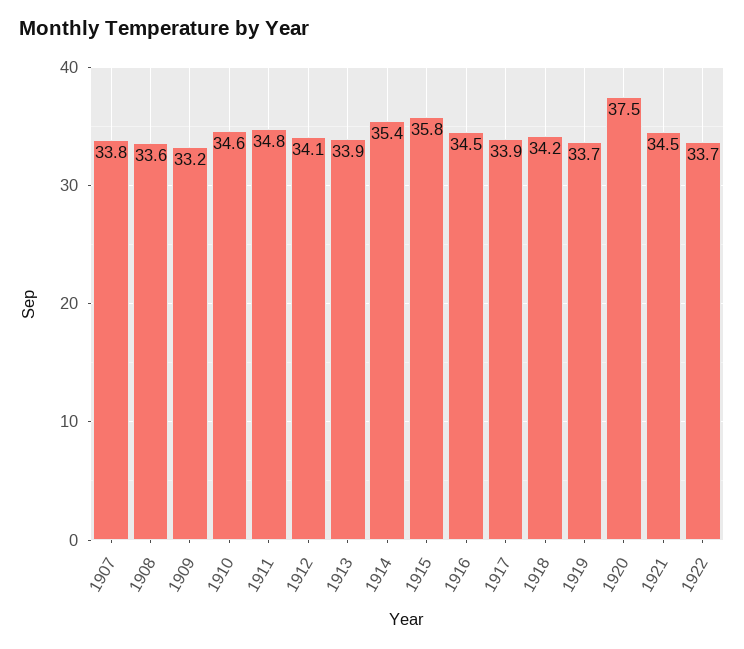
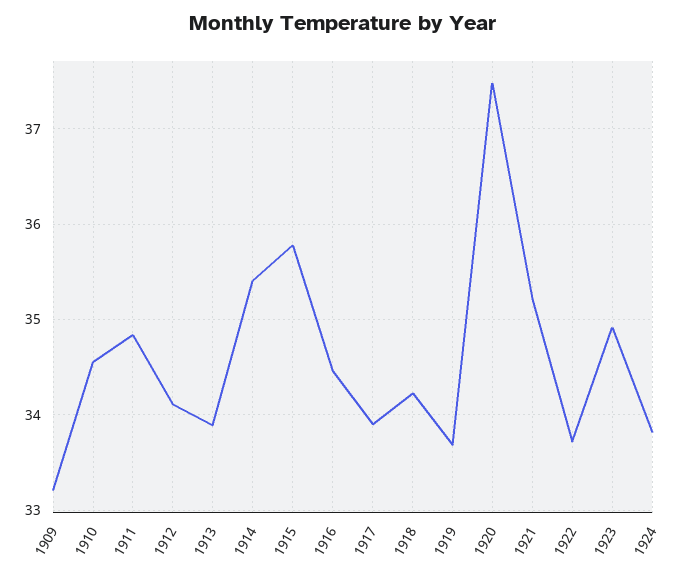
1907: 33.8 -> none
1908: 33.6 -> none
1921: 34.5 -> 35.2
1923: none -> 34.9
1924: none -> 33.8

